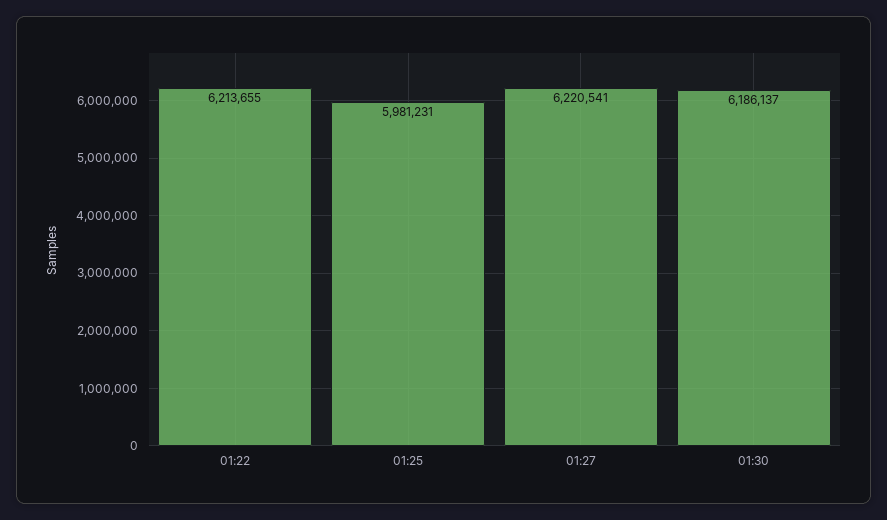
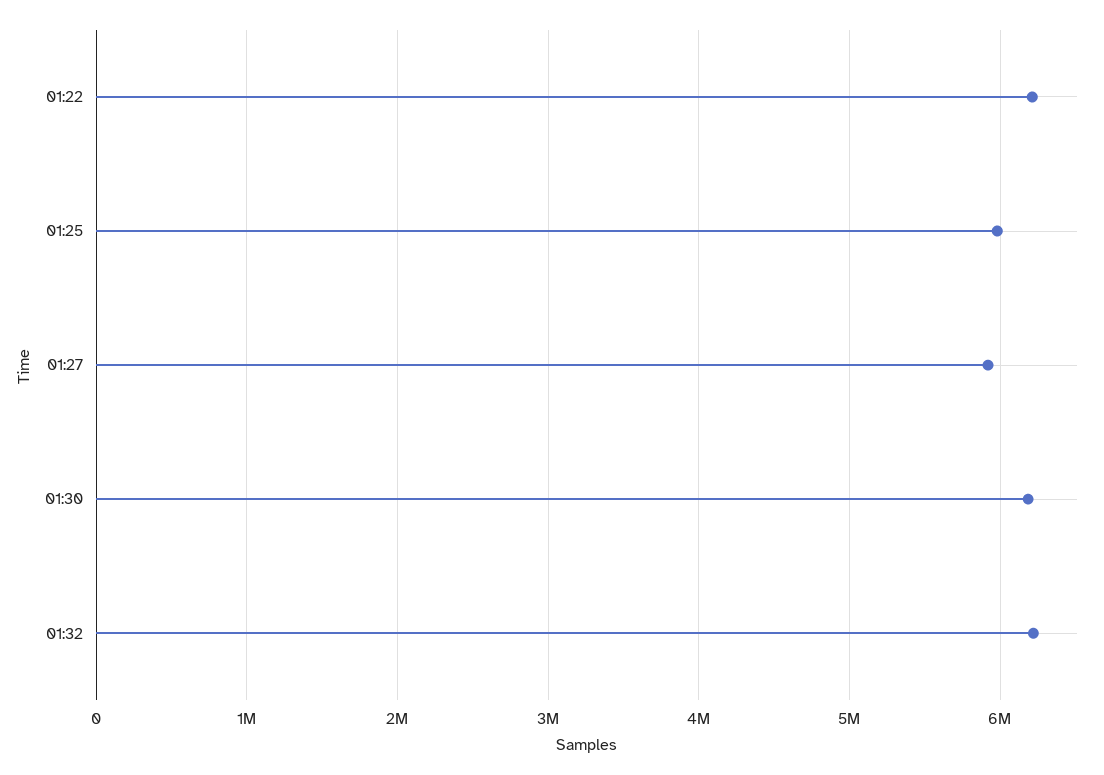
01:27: 6220541 -> 5900000
01:32: none -> 6200000

